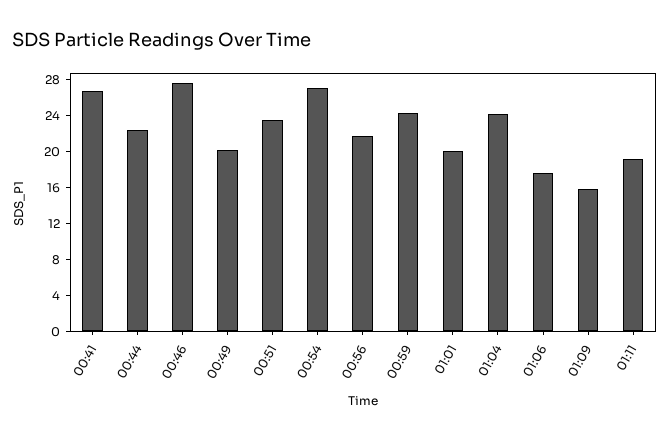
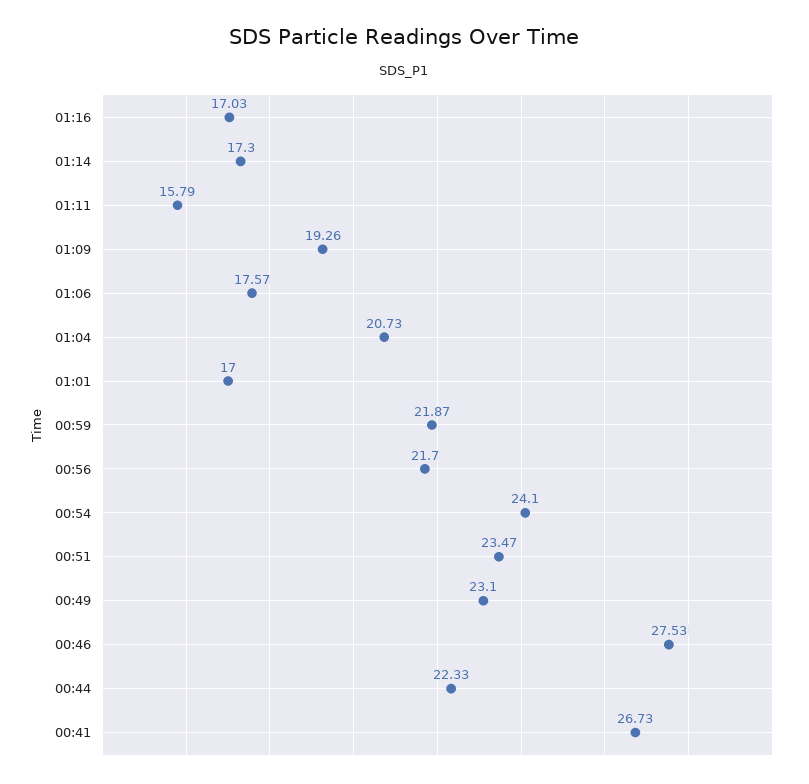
00:49: 20 -> 23.1
00:54: 27 -> 24.1
00:59: 24 -> 21.87
01:01: 20 -> 17
01:04: 24 -> 20.73
01:09: 16 -> 19.26
01:11: 19 -> 15.79
01:16: none -> 17.03
01:14: none -> 17.3

